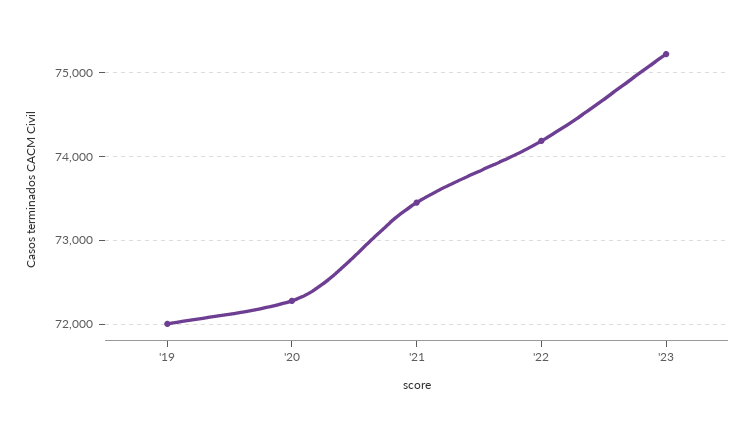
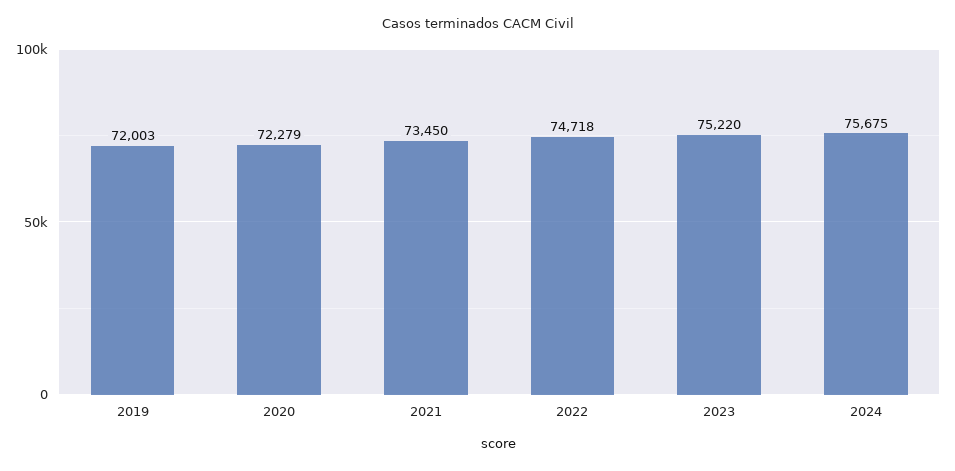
'22: 74200 -> 74718
2024: none -> 75675

